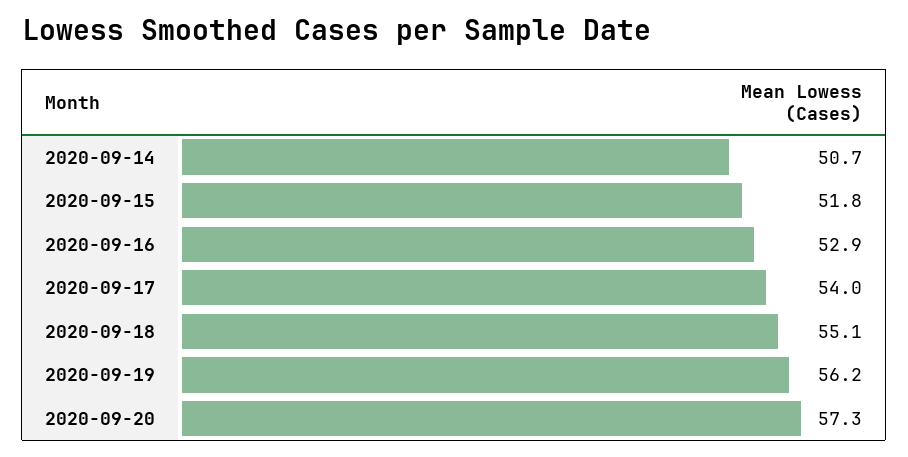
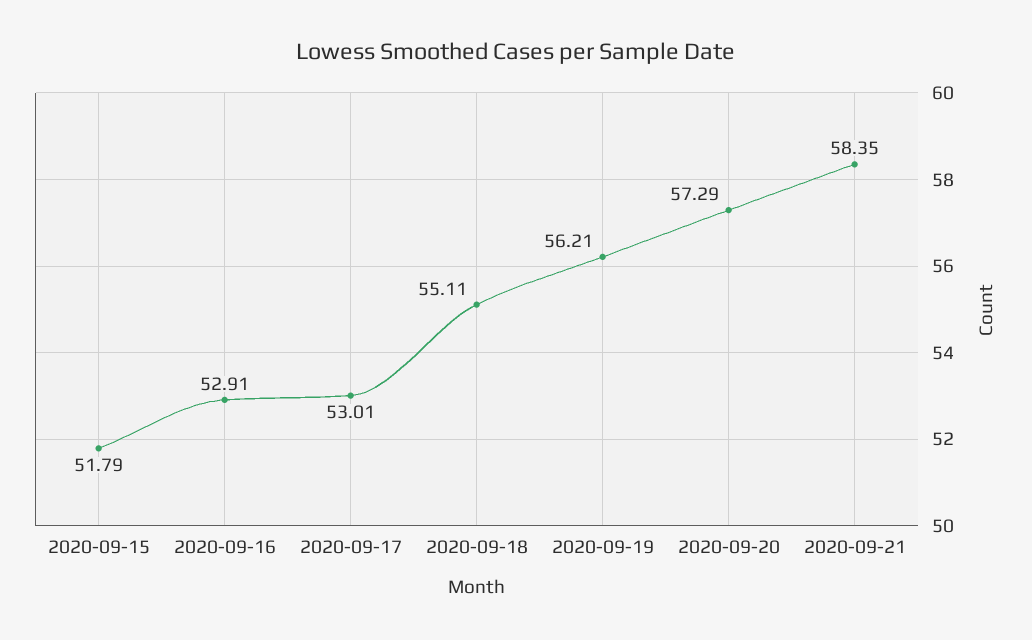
2020-09-14: 50.7 -> none
2020-09-17: 54 -> 53.01
2020-09-21: none -> 58.35

